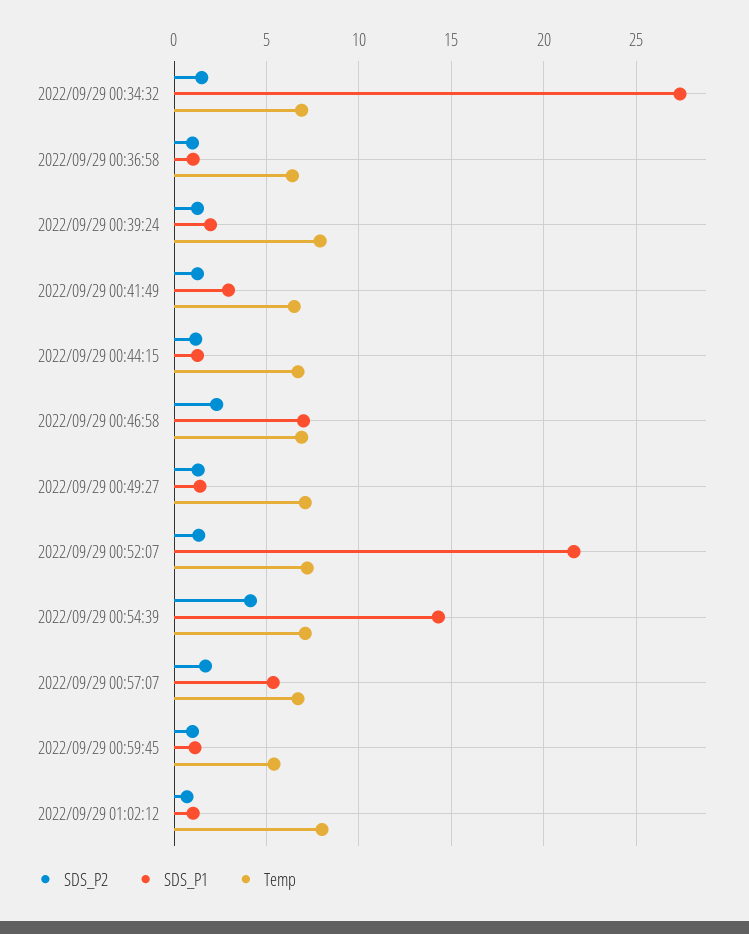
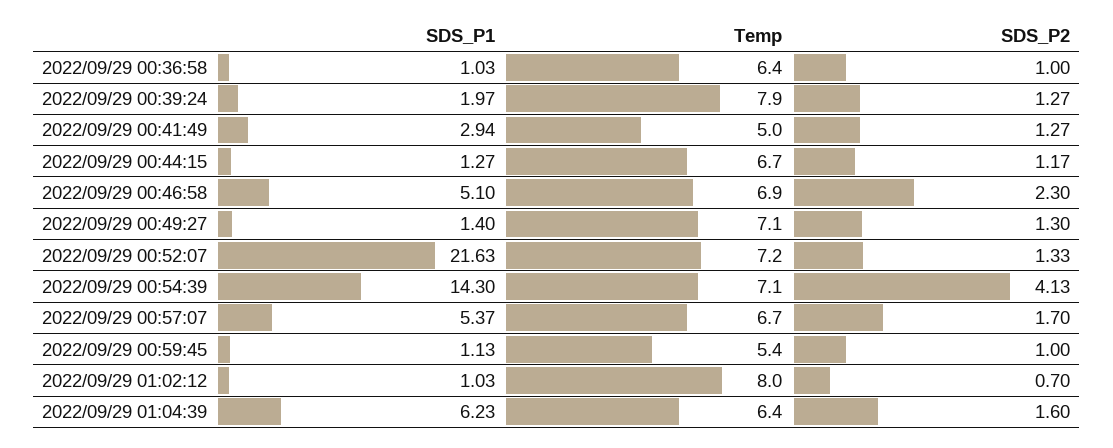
SDS_P2, 2022/09/29 00:34:32: 1.5 -> none
SDS_P1, 2022/09/29 00:34:32: 27.5 -> none
Temp, 2022/09/29 00:34:32: 7 -> none
Temp, 2022/09/29 00:41:49: 6.5 -> 5
SDS_P1, 2022/09/29 00:46:58: 7 -> 5.1
SDS_P1, 2022/09/29 01:04:39: none -> 6.23
Temp, 2022/09/29 01:04:39: none -> 6.4
SDS_P2, 2022/09/29 01:04:39: none -> 1.6

